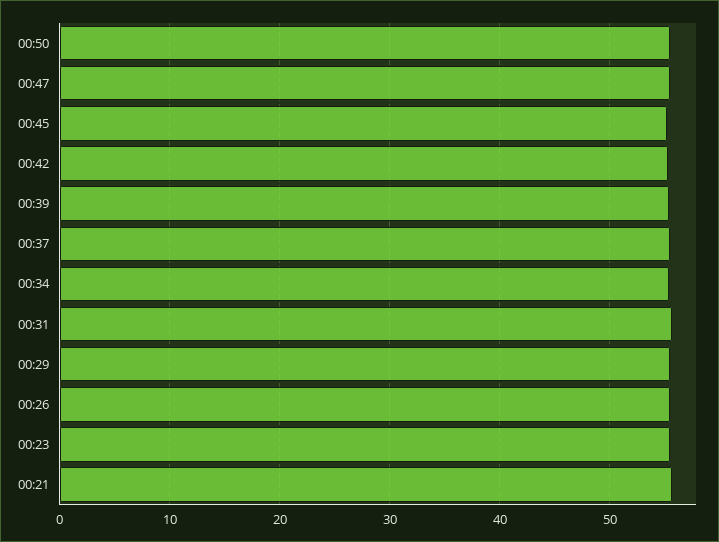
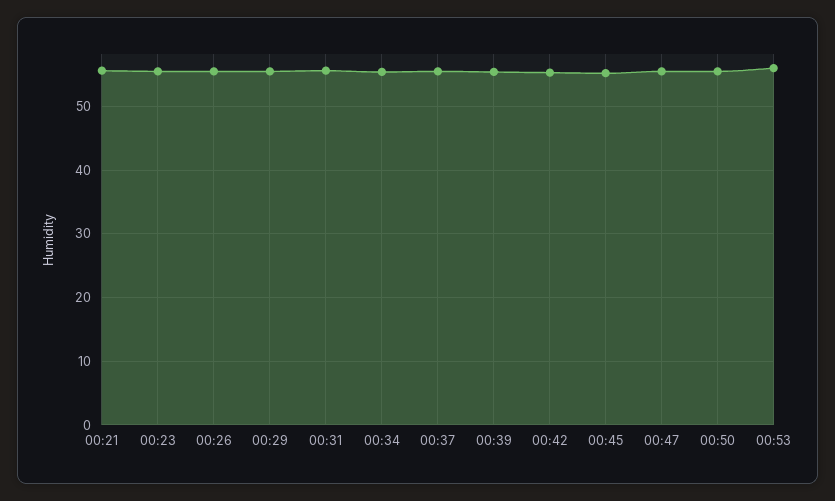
00:53: none -> 56

